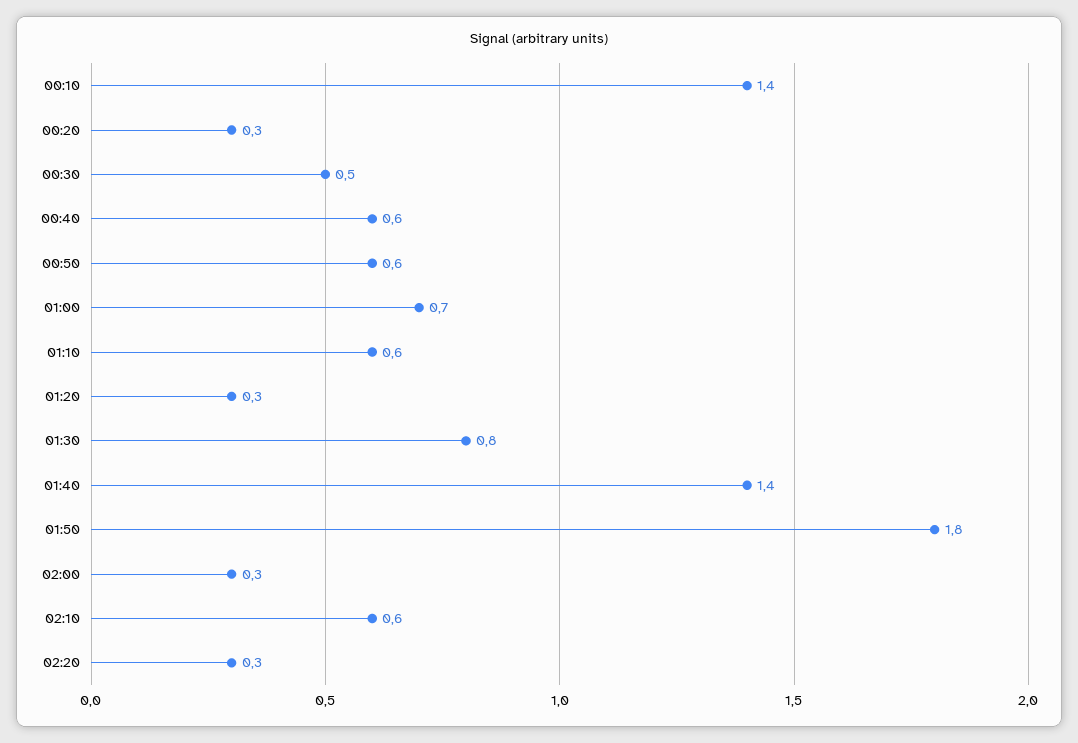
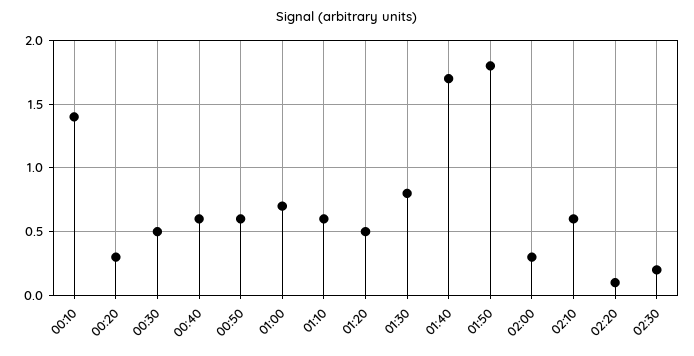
01:20: 0.3 -> 0.5
01:40: 1.4 -> 1.7
02:20: 0.3 -> 0.1
02:30: none -> 0.2

